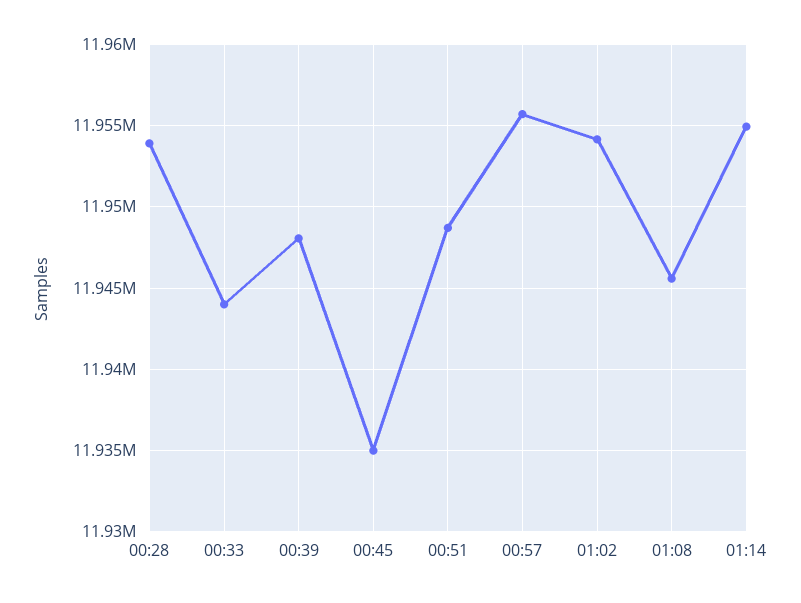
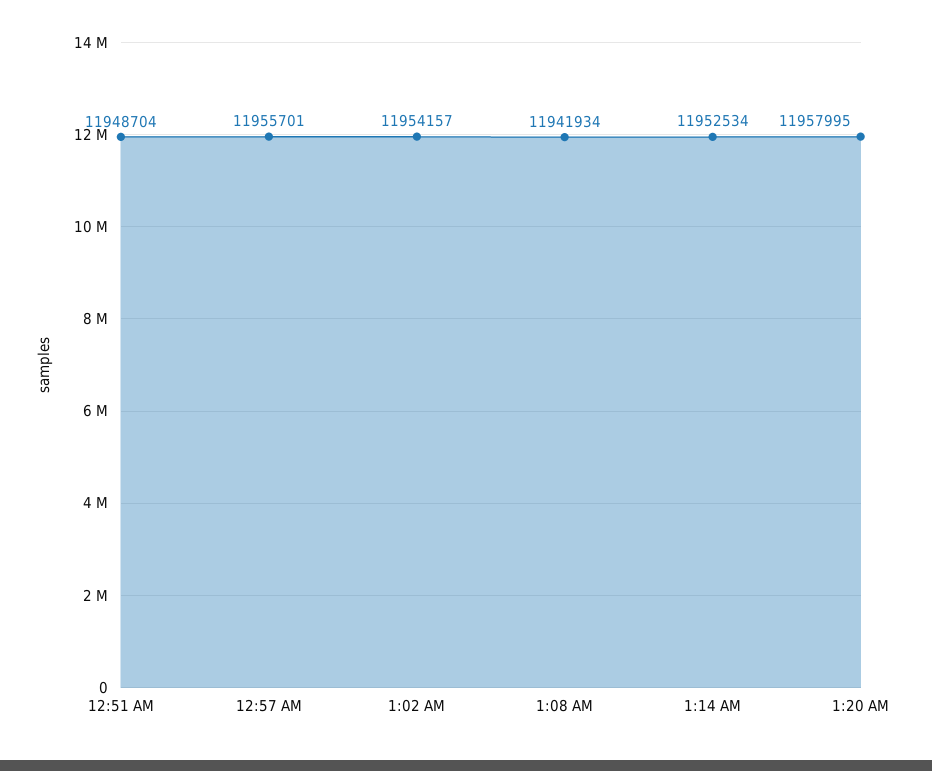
00:28: 11954000 -> none
00:33: 11944000 -> none
00:39: 11948000 -> none
00:45: 11935000 -> none
01:08: 11945500 -> 11941934
01:14: 11955000 -> 11952534
1:20 AM: none -> 11957995

